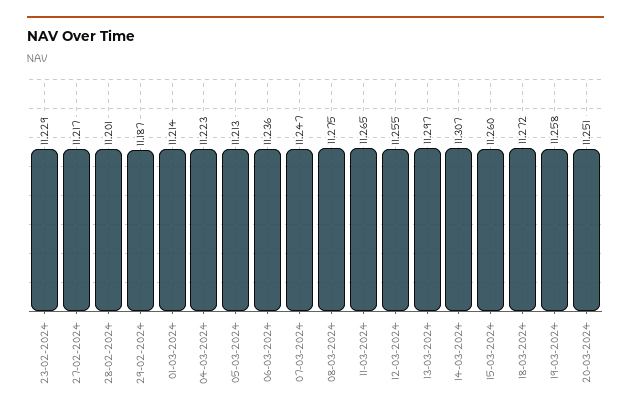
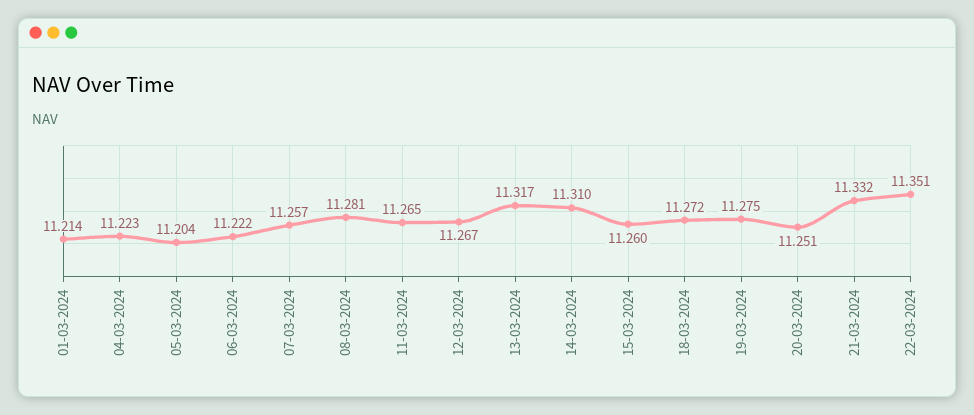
23-02-2024: 11.229 -> none
27-02-2024: 11.217 -> none
28-02-2024: 11.201 -> none
29-02-2024: 11.187 -> none
05-03-2024: 11.213 -> 11.204
06-03-2024: 11.236 -> 11.222
07-03-2024: 11.247 -> 11.257
08-03-2024: 11.275 -> 11.281
12-03-2024: 11.255 -> 11.267
13-03-2024: 11.297 -> 11.317
14-03-2024: 11.307 -> 11.31
19-03-2024: 11.258 -> 11.275
21-03-2024: none -> 11.332
22-03-2024: none -> 11.351

